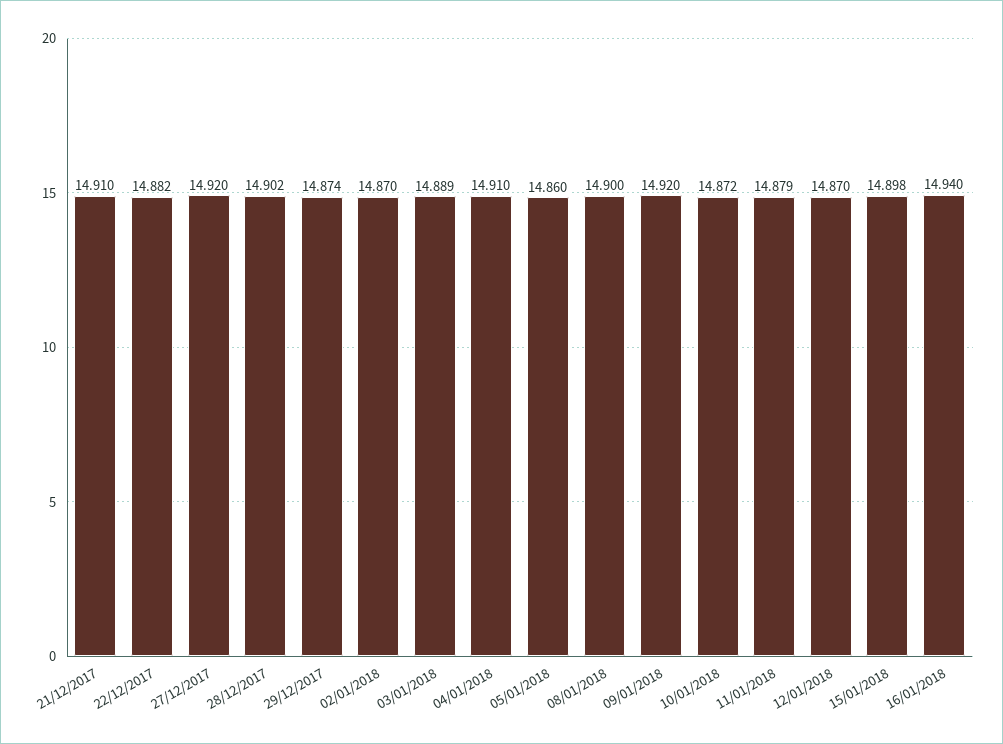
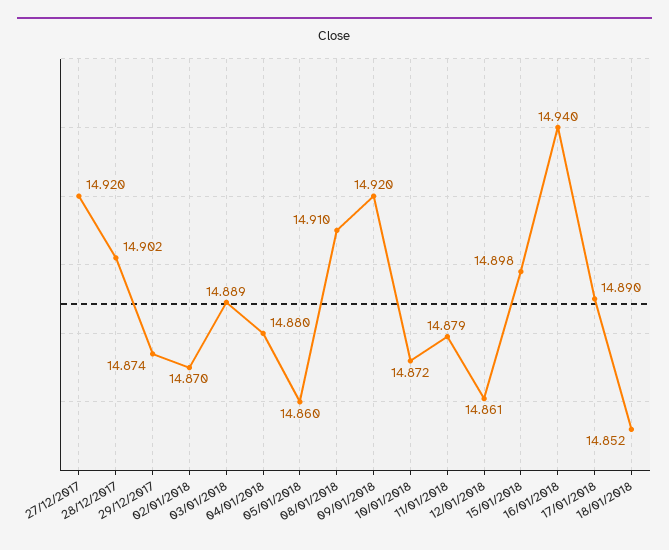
21/12/2017: 14.91 -> none
22/12/2017: 14.882 -> none
04/01/2018: 14.91 -> 14.88
08/01/2018: 14.9 -> 14.91
12/01/2018: 14.87 -> 14.861
17/01/2018: none -> 14.89
18/01/2018: none -> 14.852

